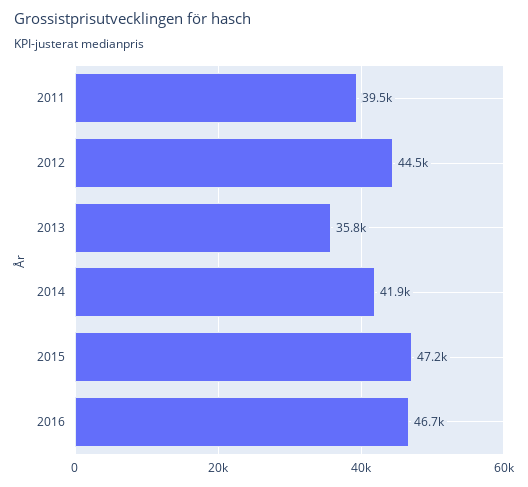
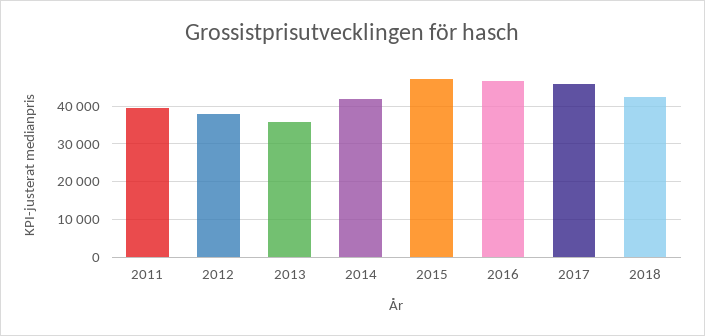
2012: 44500 -> 38000
2017: none -> 46000
2018: none -> 42000

